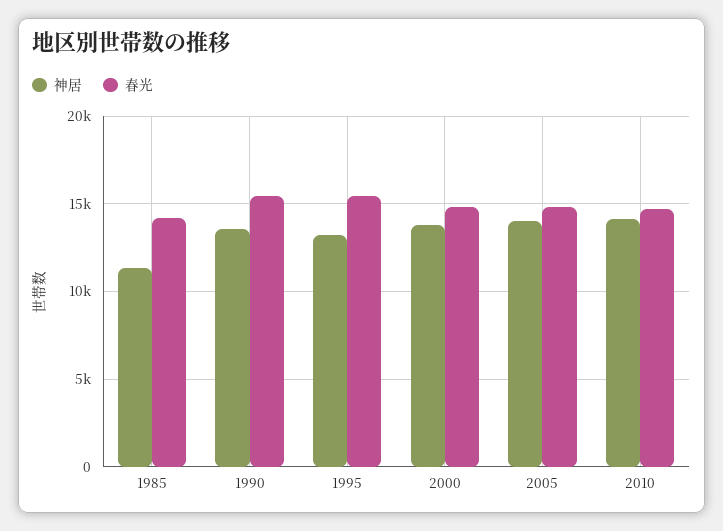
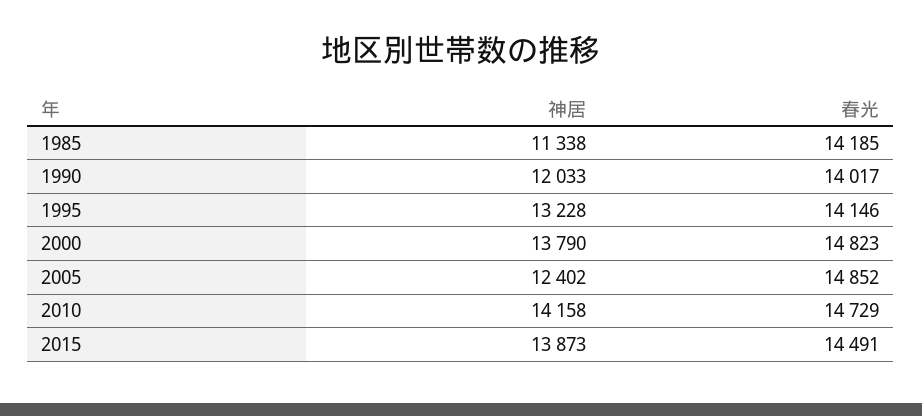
神居, 1990: 13500 -> 12033
春光, 1990: 15500 -> 14017
春光, 1995: 15500 -> 14146
神居, 2005: 14000 -> 12402
神居, 2015: none -> 13873
春光, 2015: none -> 14491

